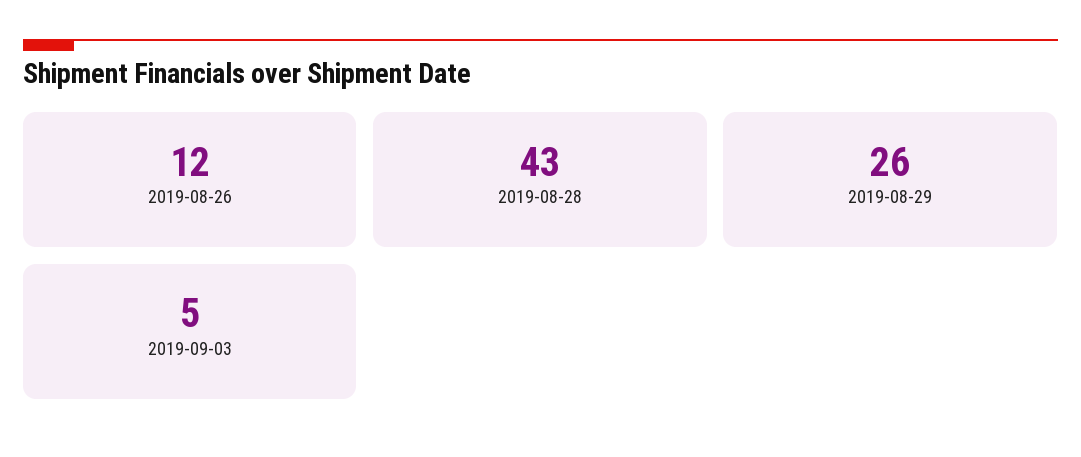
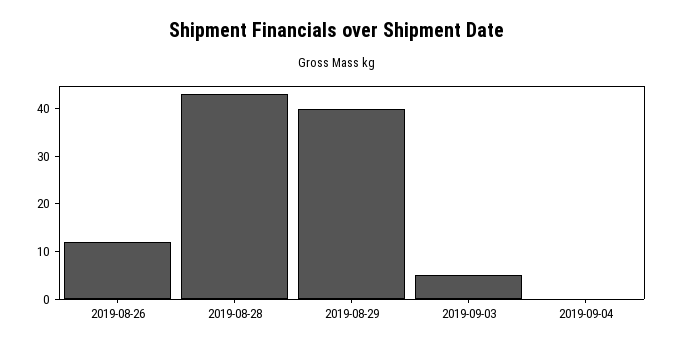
2019-08-29: 26 -> 40
2019-09-04: none -> 0

